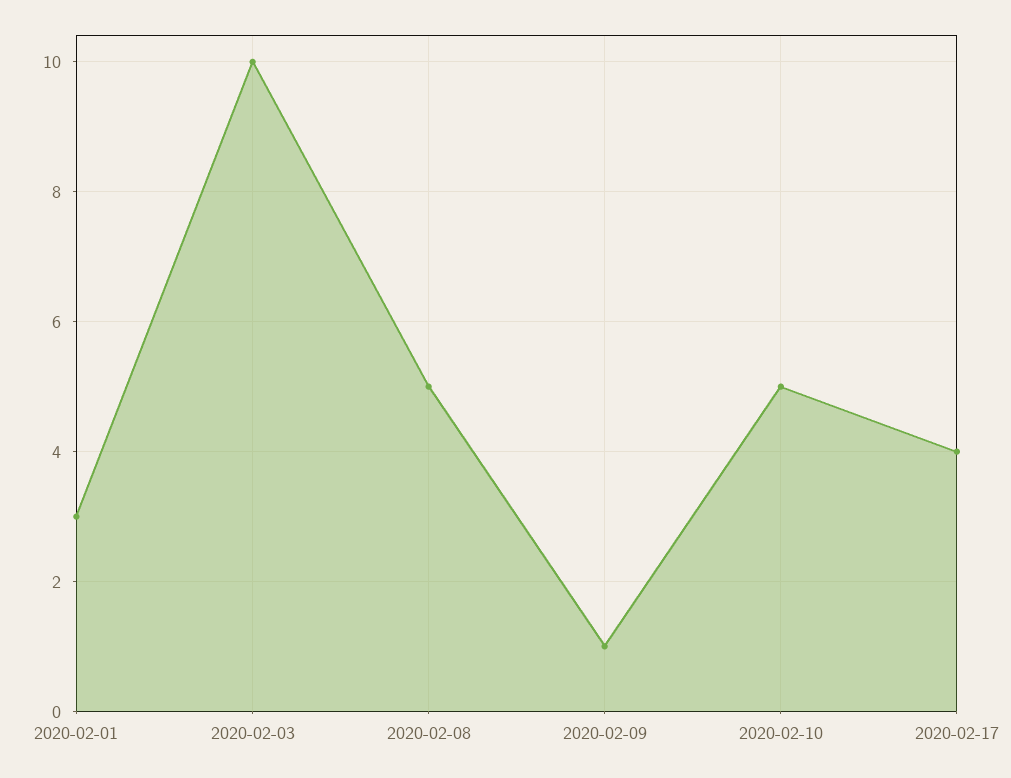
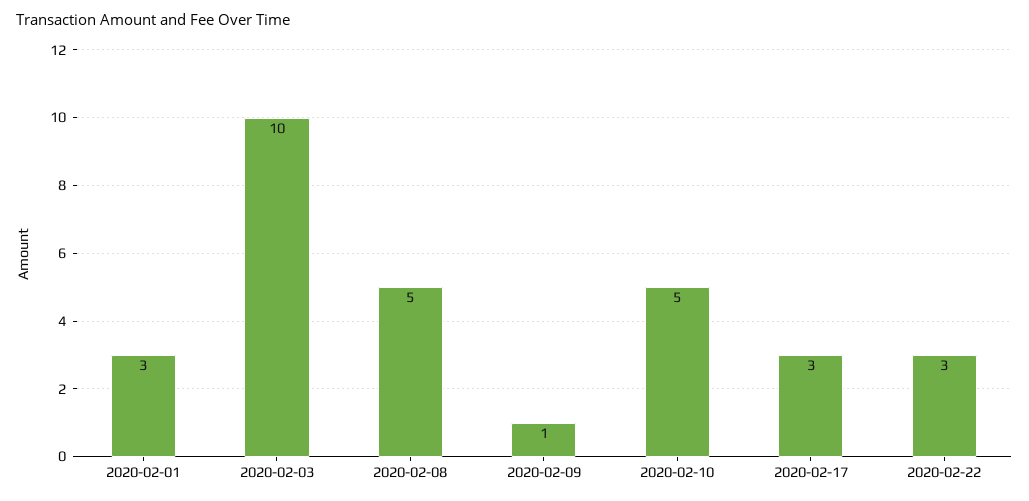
2020-02-17: 4 -> 3
2020-02-22: none -> 3

